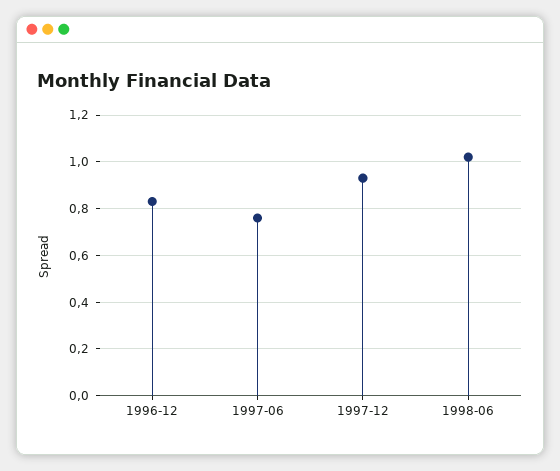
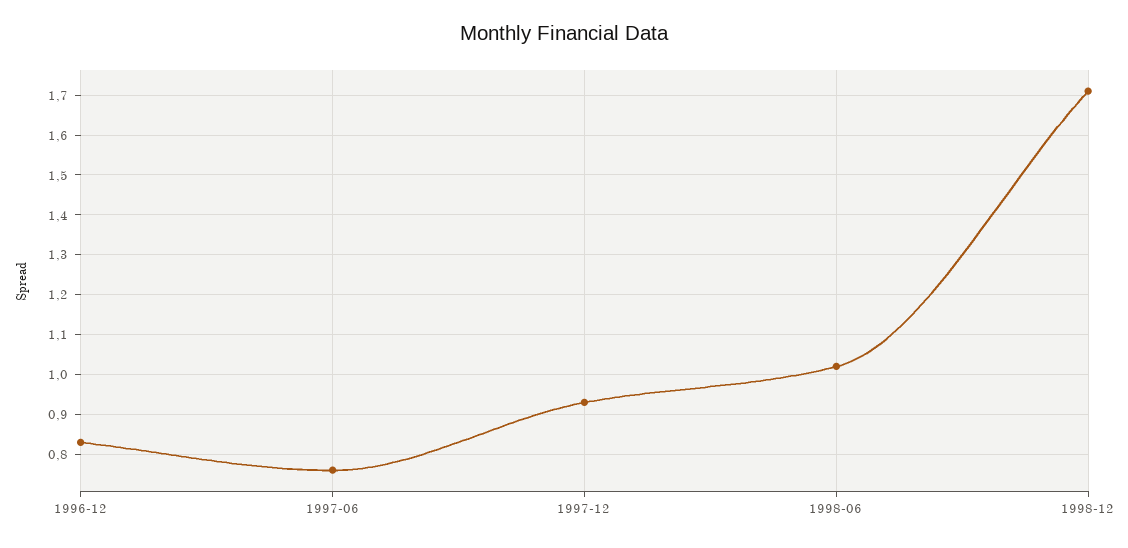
1998-12: none -> 1.7

